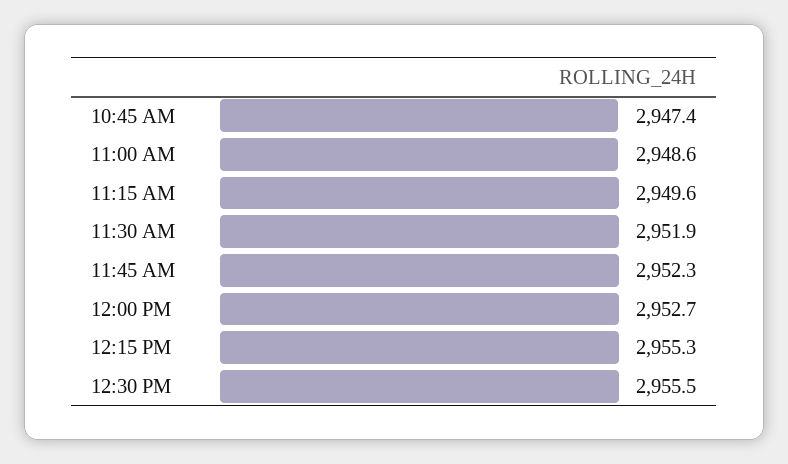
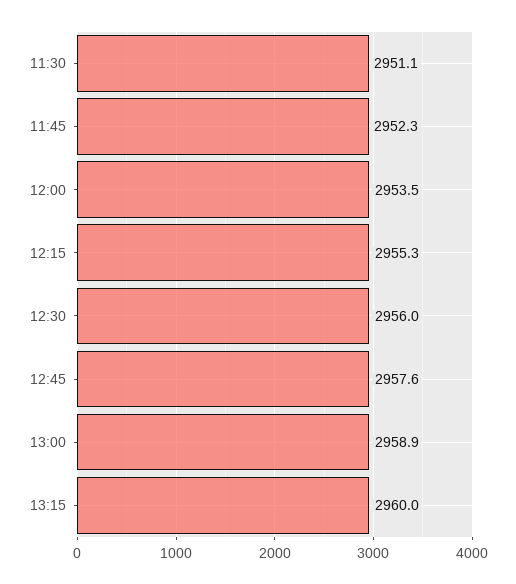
10:45 AM: 2947.4 -> none
11:00 AM: 2948.6 -> none
11:15 AM: 2949.6 -> none
11:30 AM: 2951.9 -> 2951.1
12:00 PM: 2952.7 -> 2953.5
12:30 PM: 2955.5 -> 2956
12:45: none -> 2957.6
13:00: none -> 2958.9
13:15: none -> 2960

